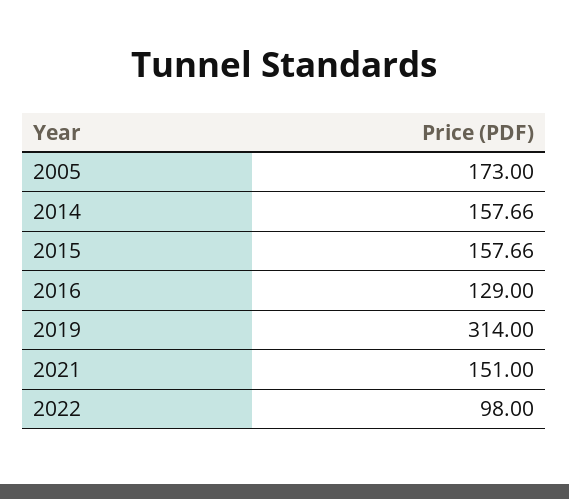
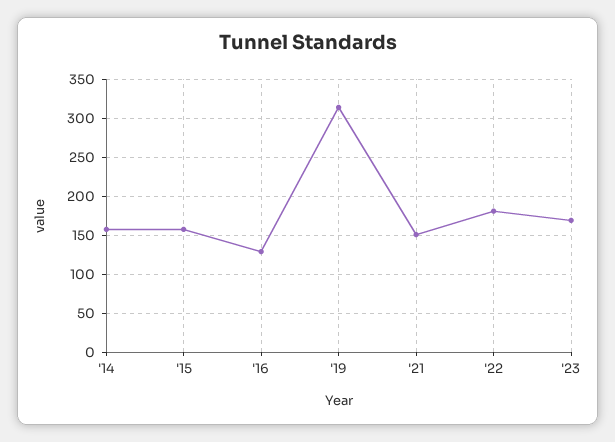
2005: 173 -> none
2022: 98 -> 180
'23: none -> 170

